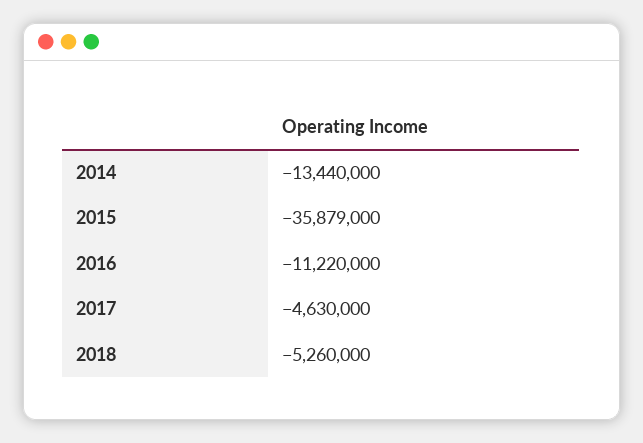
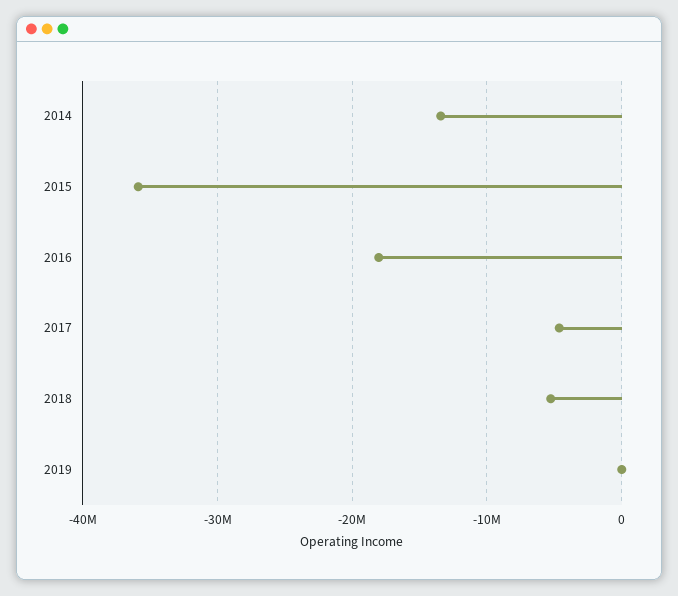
2016: -11220000 -> -18000000
2019: none -> 0

